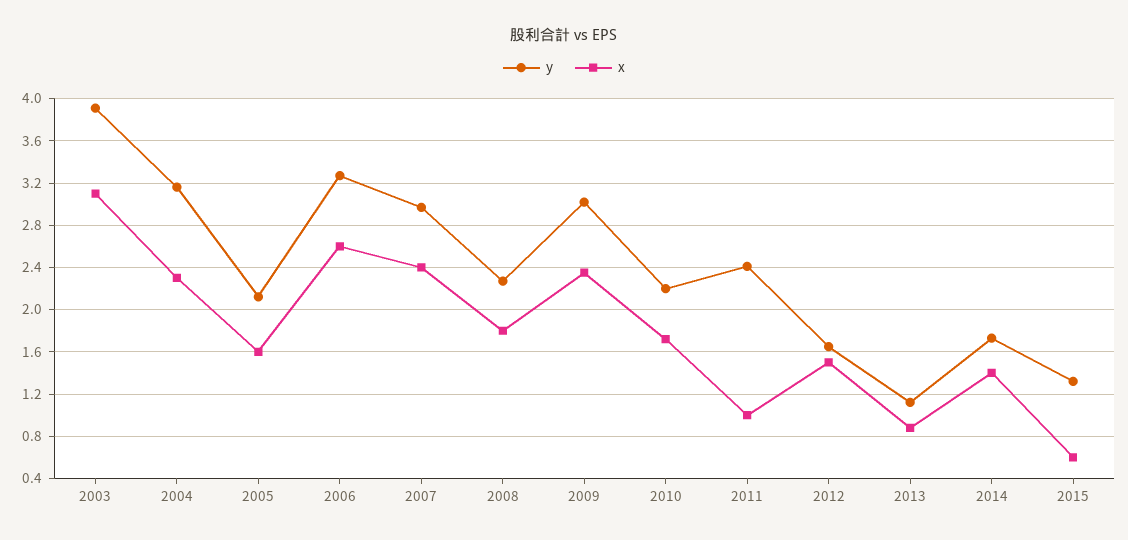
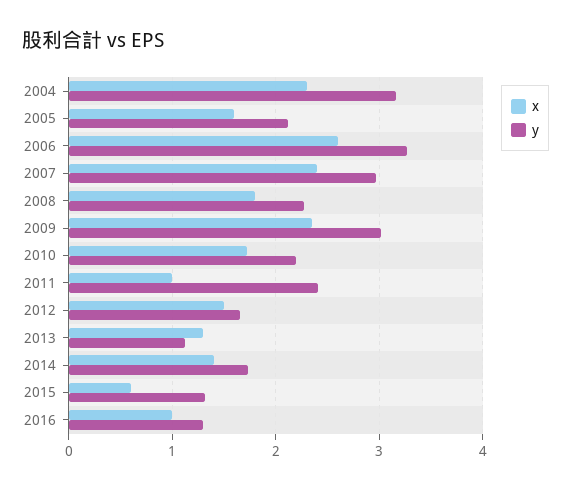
y, 2003: 3.9 -> none
x, 2003: 3.1 -> none
x, 2013: 0.9 -> 1.3
x, 2016: none -> 1
y, 2016: none -> 1.3

